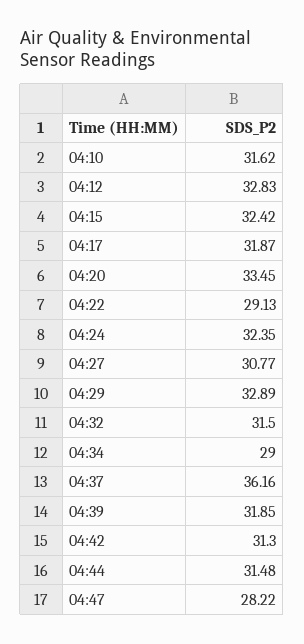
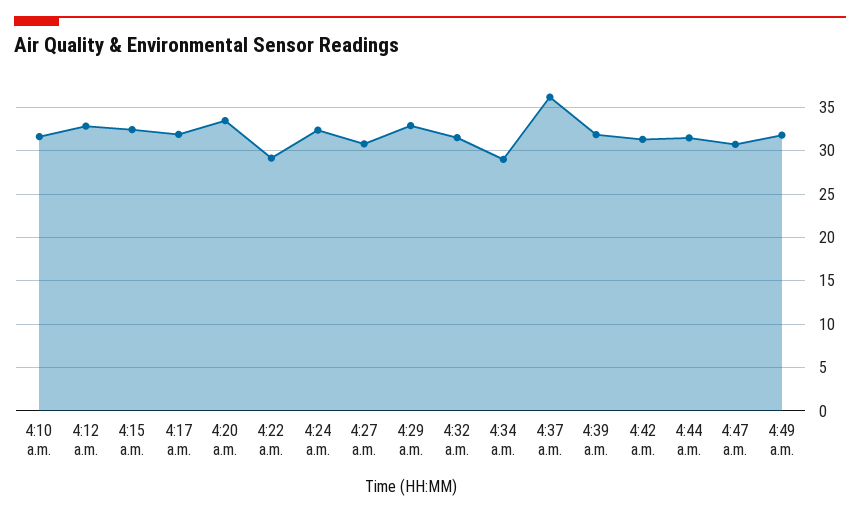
04:47: 28.22 -> 31
4:49 a.m.: none -> 32

